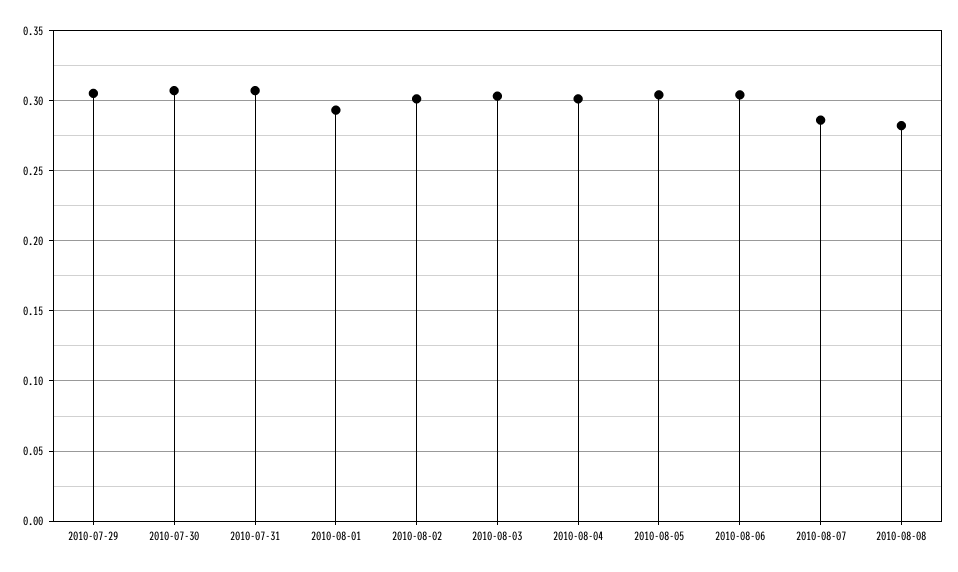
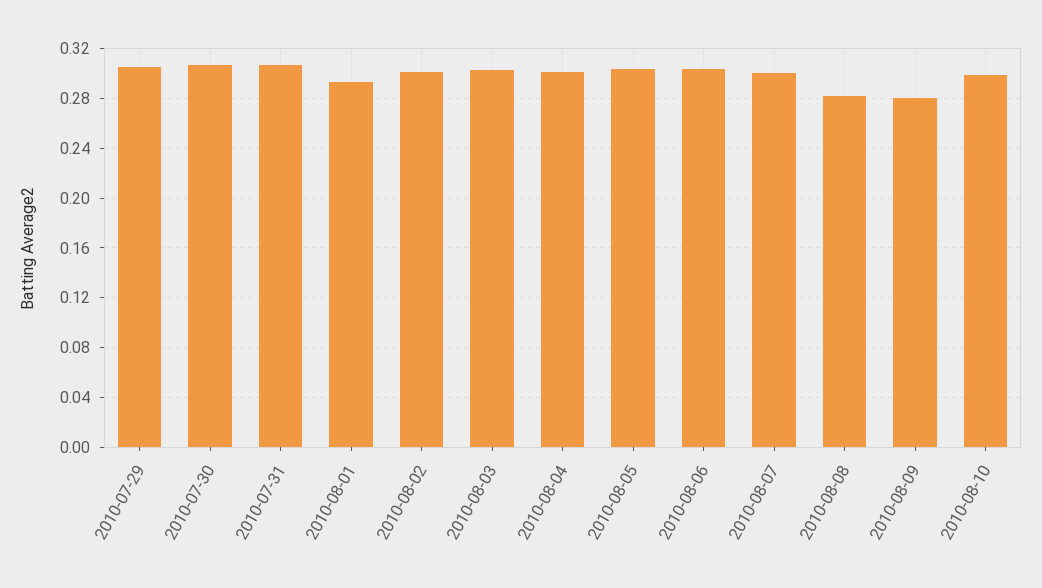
2010-08-07: 0.285 -> 0.3
2010-08-09: none -> 0.28
2010-08-10: none -> 0.3

